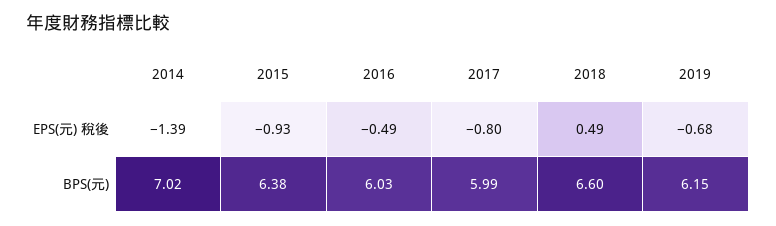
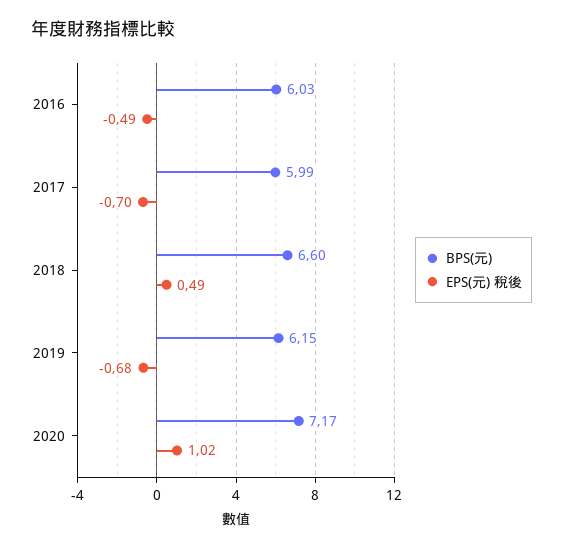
EPS(元) 稅後, 2014: -1.39 -> none
EPS(元) 稅後, 2015: -0.93 -> none
EPS(元) 稅後, 2017: -0.8 -> -0.7
BPS(元), 2014: 7.02 -> none
BPS(元), 2015: 6.38 -> none
BPS(元), 2020: none -> 7.17
EPS(元) 稅後, 2020: none -> 1.02

